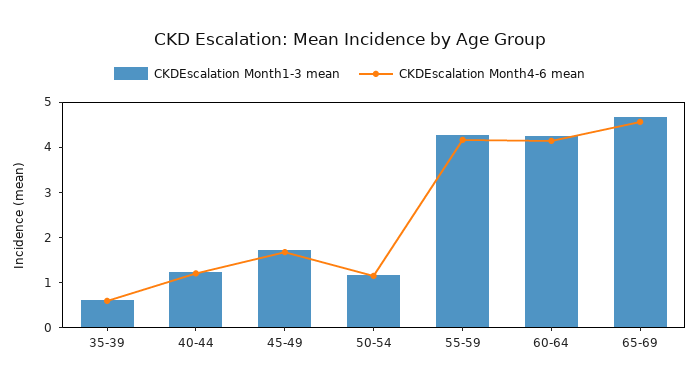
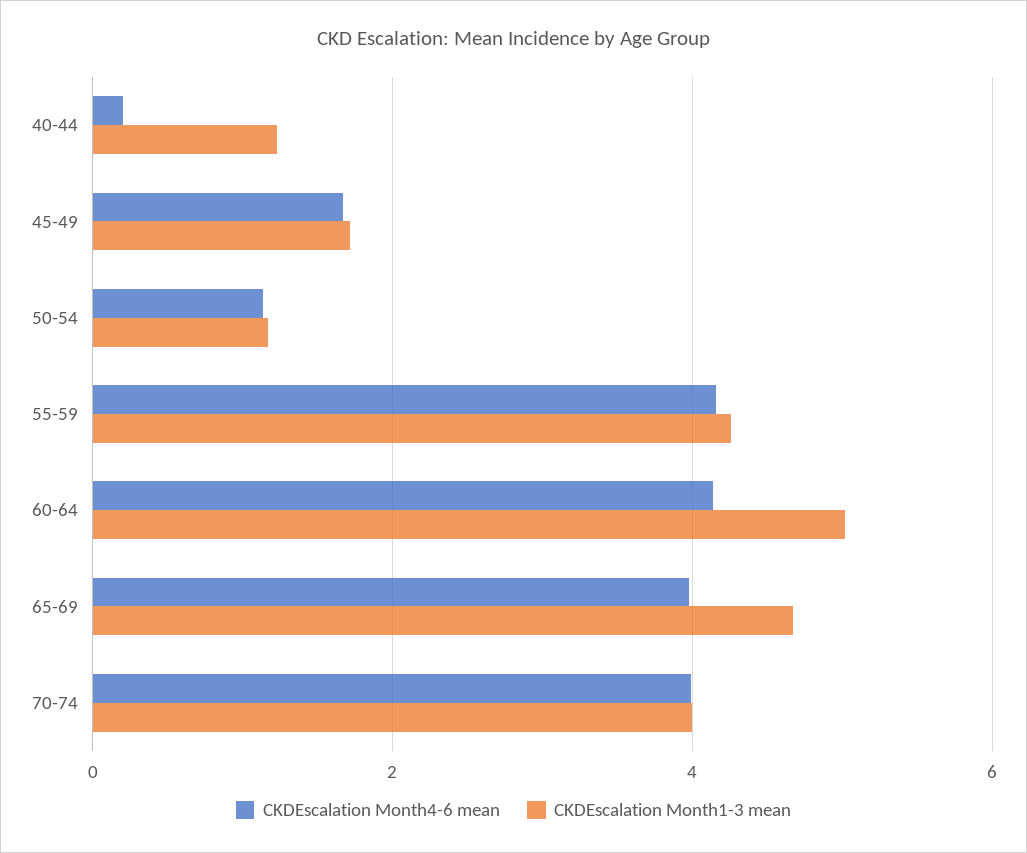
CKDEscalation Month1-3 mean, 35-39: 0.6 -> none
CKDEscalation Month4-6 mean, 35-39: 0.6 -> none
CKDEscalation Month4-6 mean, 40-44: 1.2 -> 0.2
CKDEscalation Month1-3 mean, 60-64: 4.2 -> 5
CKDEscalation Month4-6 mean, 65-69: 4.6 -> 4
CKDEscalation Month4-6 mean, 70-74: none -> 4
CKDEscalation Month1-3 mean, 70-74: none -> 4

